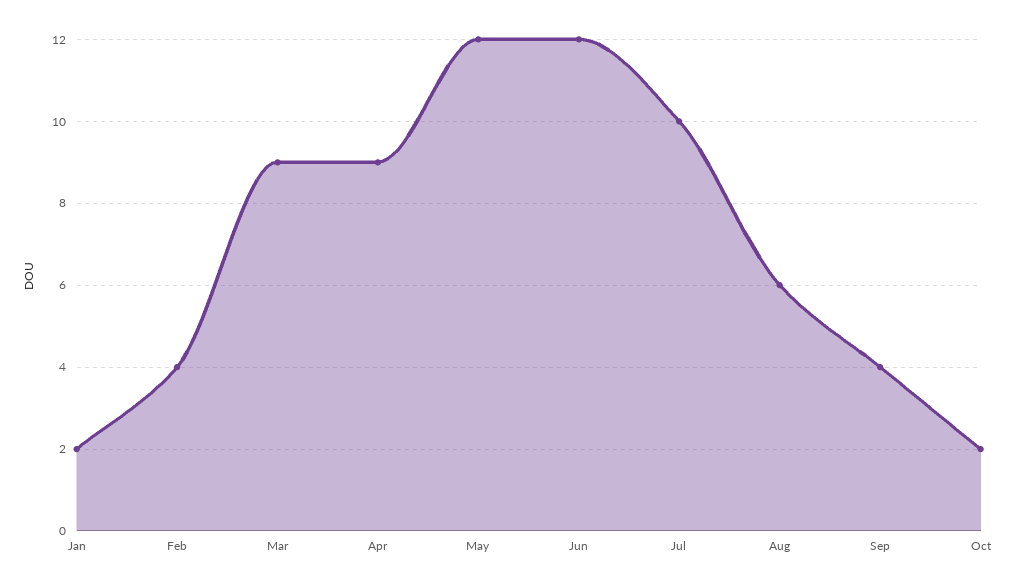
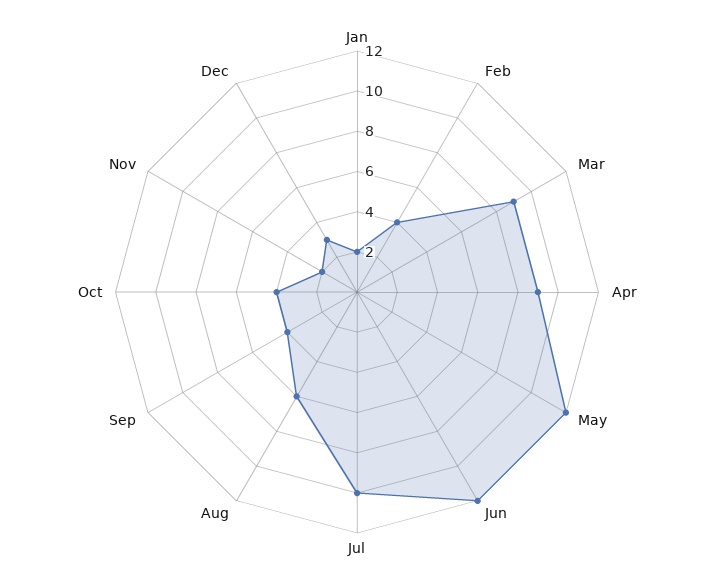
Oct: 2 -> 4
Nov: none -> 2
Dec: none -> 3

